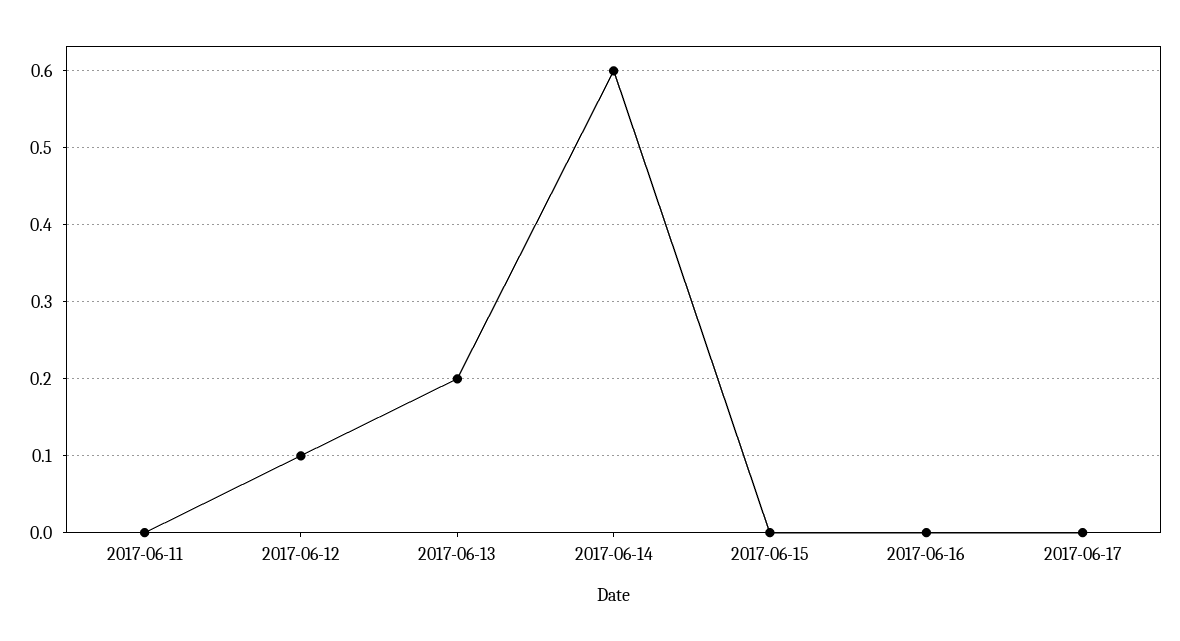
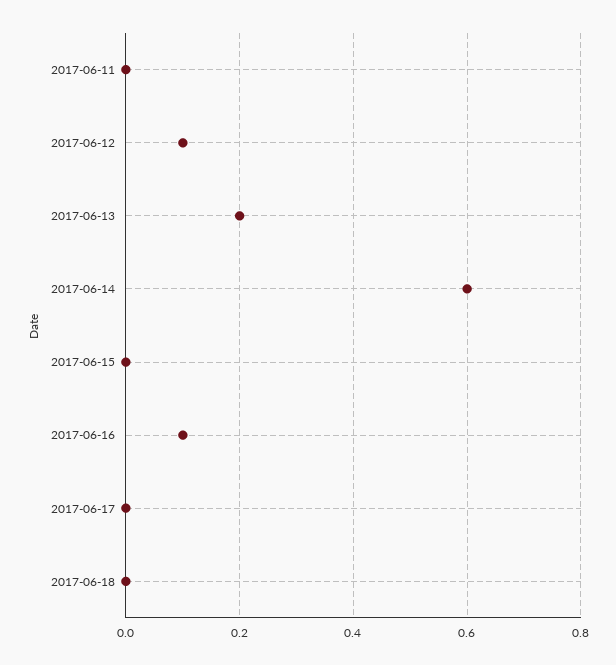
2017-06-16: 0 -> 0.1
2017-06-18: none -> 0

